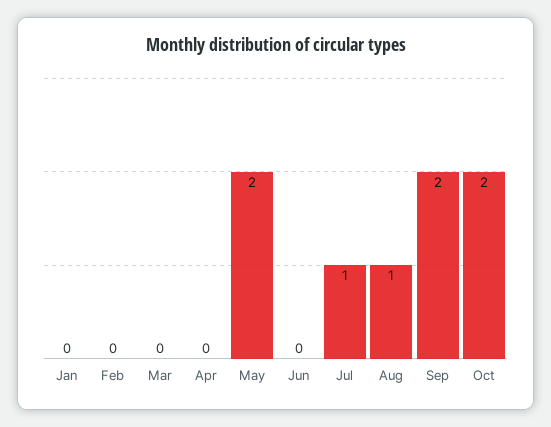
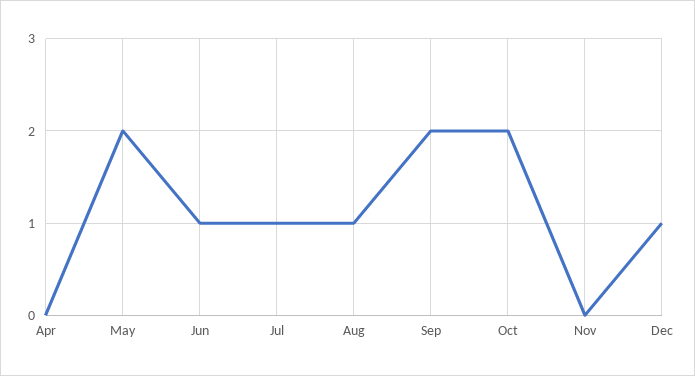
Jan: 0 -> none
Feb: 0 -> none
Mar: 0 -> none
Jun: 0 -> 1
Nov: none -> 0
Dec: none -> 1

